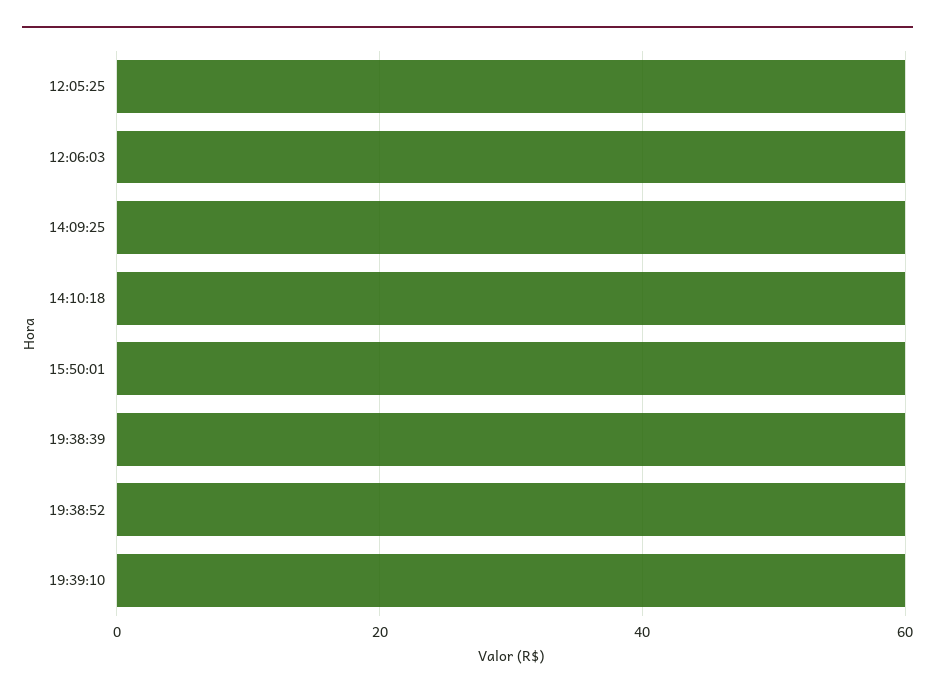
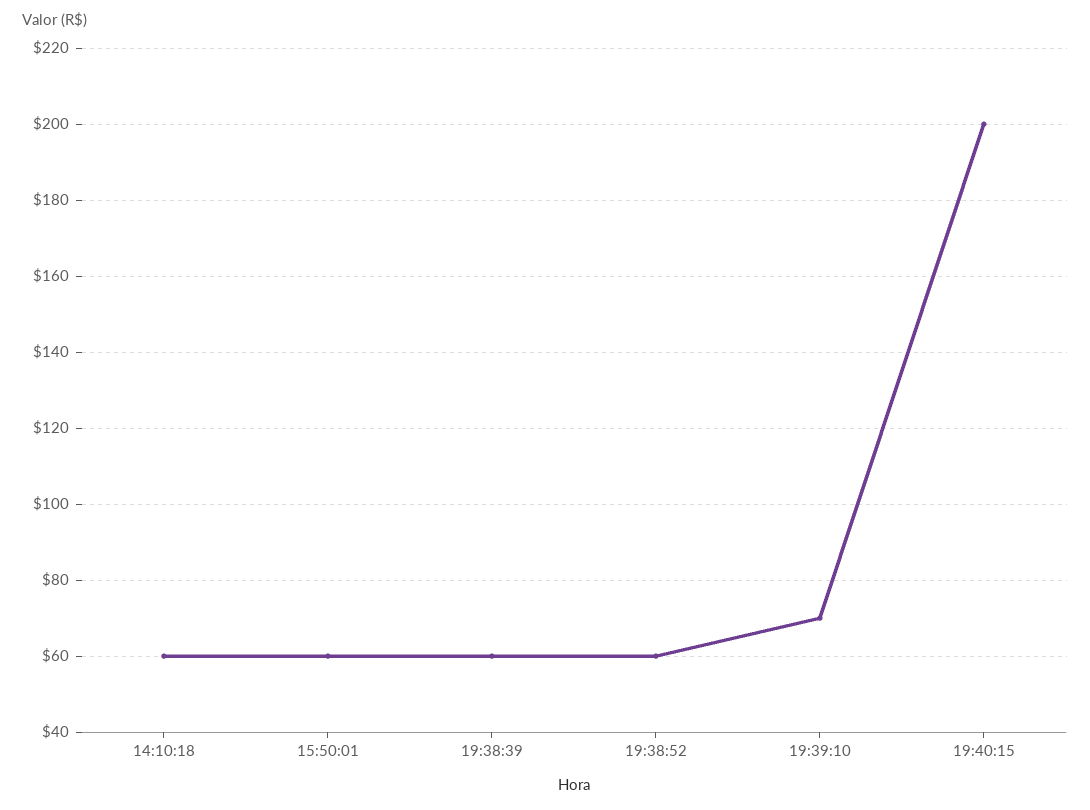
12:05:25: 60 -> none
12:06:03: 60 -> none
14:09:25: 60 -> none
19:39:10: 60 -> 70
19:40:15: none -> 200

